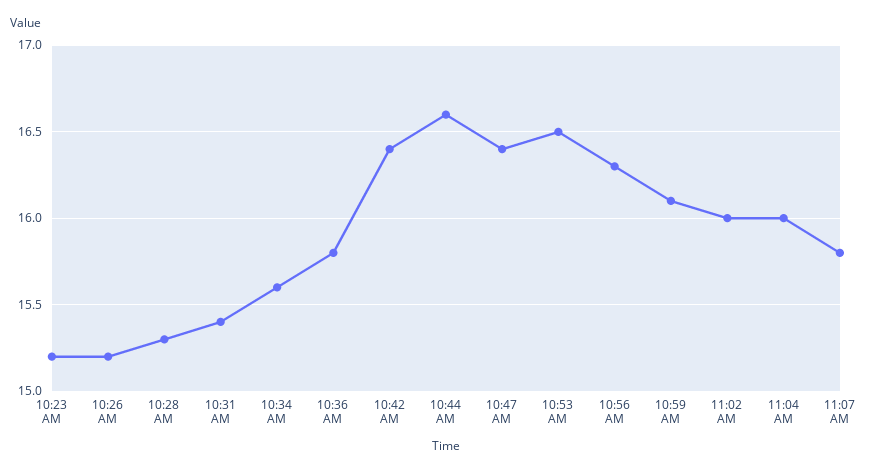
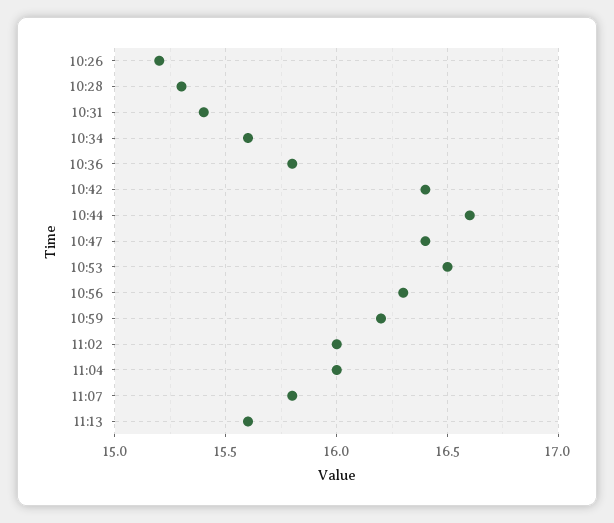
10:23 AM: 15.2 -> none
10:59 AM: 16.1 -> 16.2
11:13: none -> 15.6

